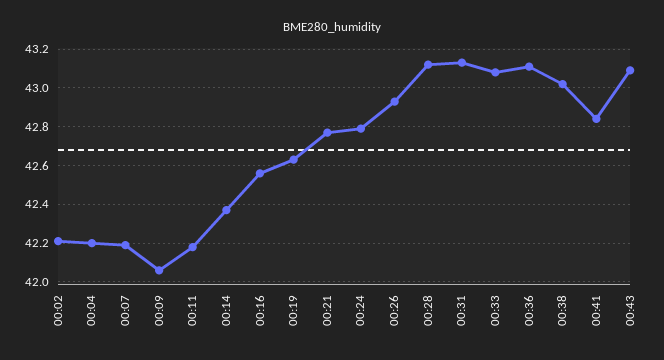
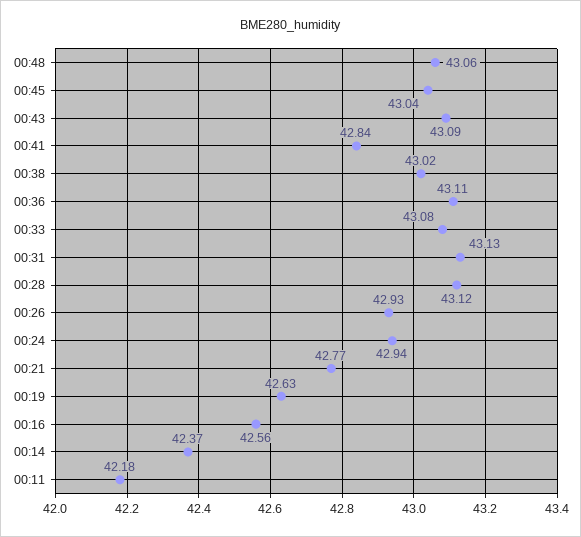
00:02: 42.2 -> none
00:04: 42.2 -> none
00:07: 42.2 -> none
00:09: 42.05 -> none
00:24: 42.8 -> 42.94
00:48: none -> 43.06
00:45: none -> 43.04

